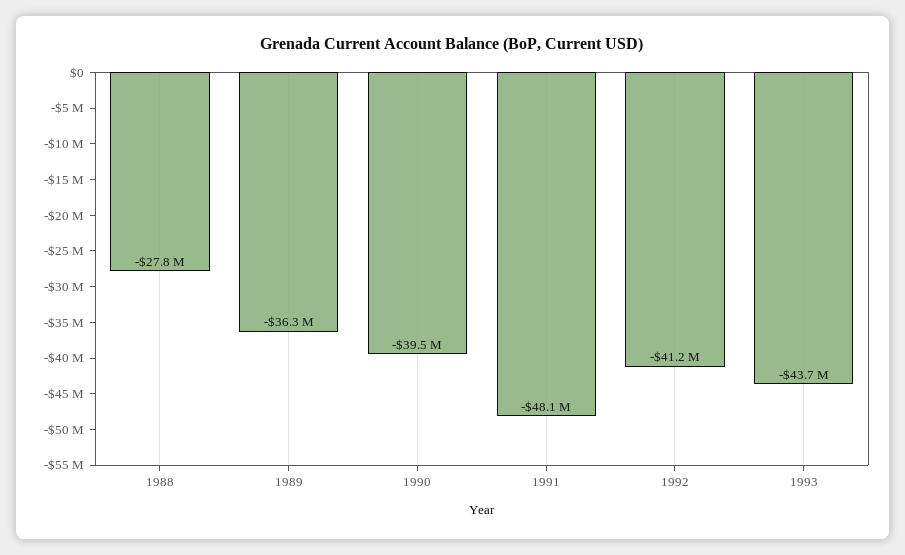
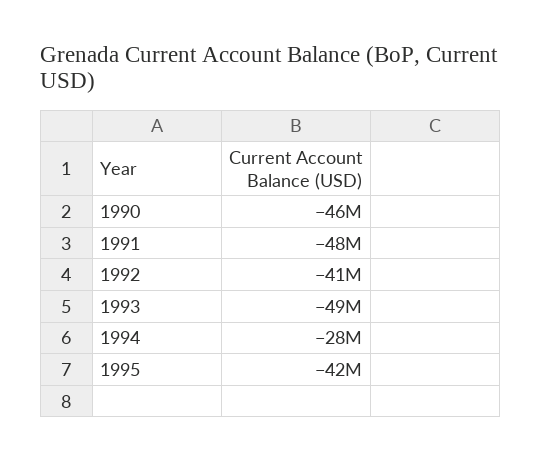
1988: -27800000 -> none
1989: -36300000 -> none
1990: -39500000 -> -46000000
1993: -43700000 -> -49000000
1994: none -> -28000000
1995: none -> -42000000

